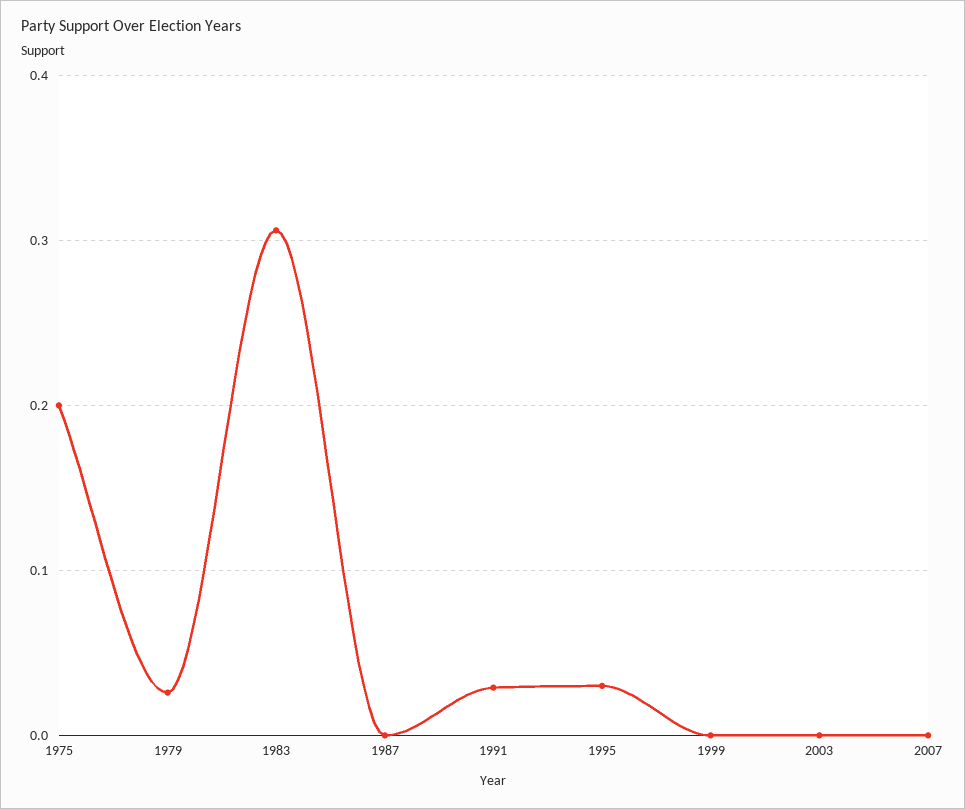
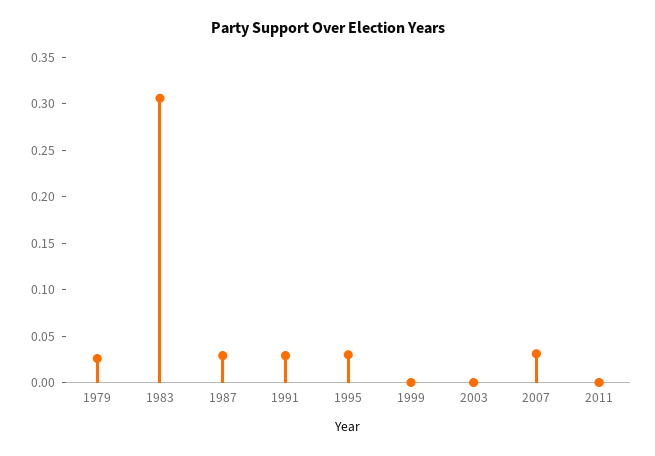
1975: 0.2 -> none
1987: 0 -> 0.03
2007: 0 -> 0.03
2011: none -> 0

